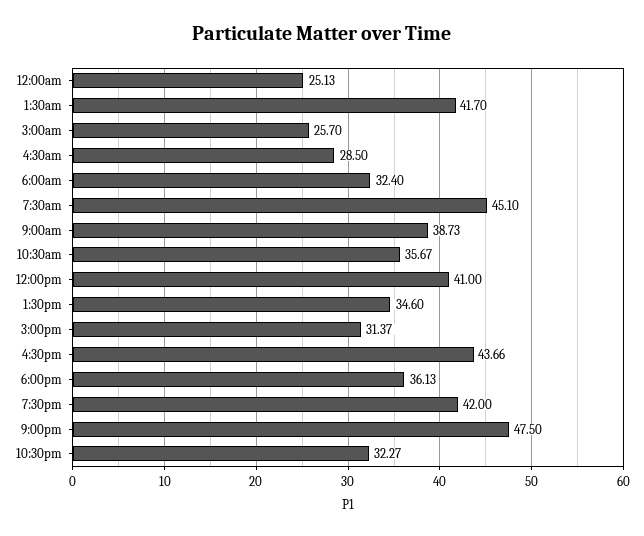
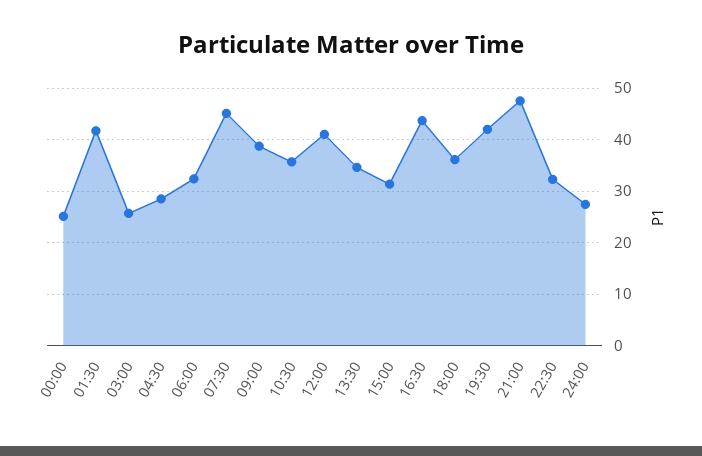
24:00: none -> 28

